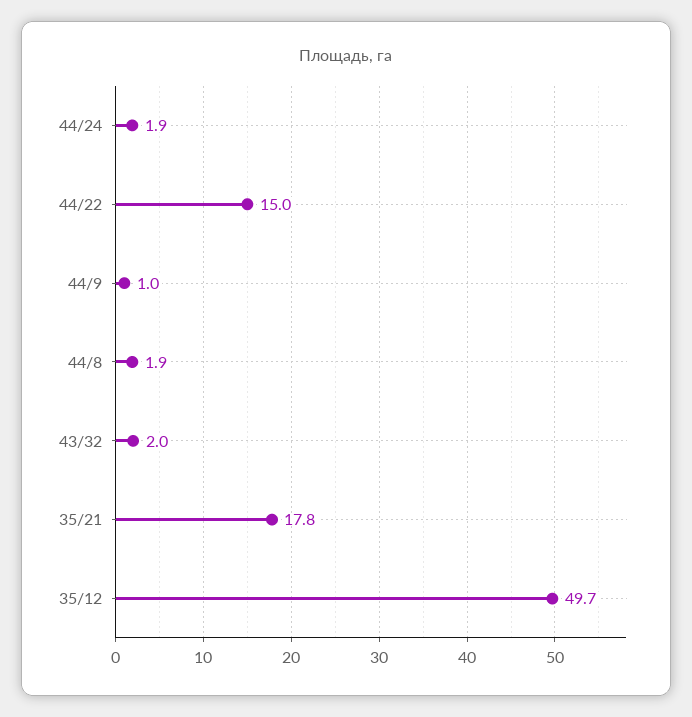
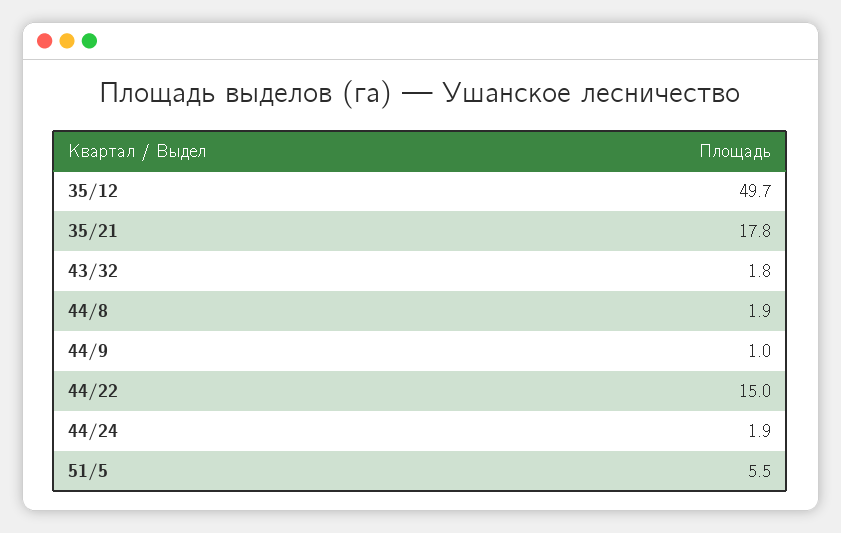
43/32: 2 -> 1.8
51/5: none -> 5.5

